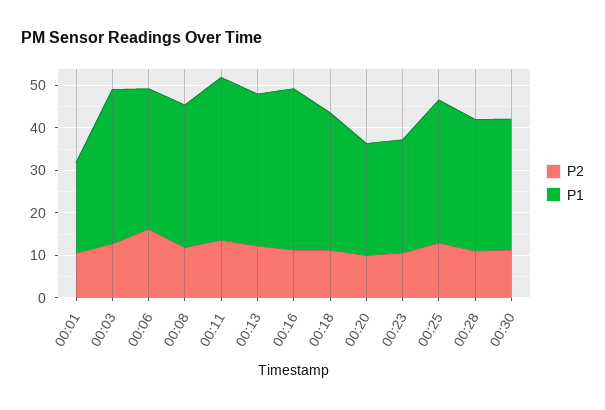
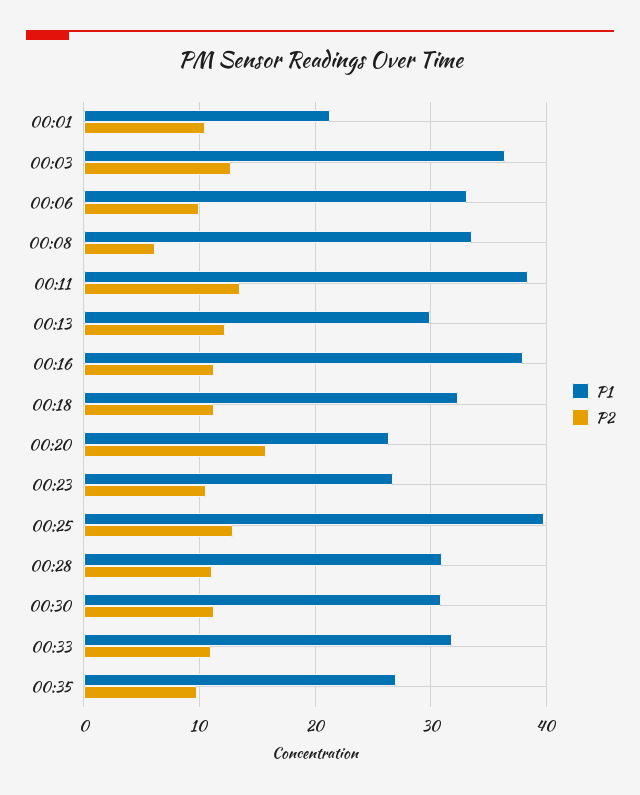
P2, 00:06: 16 -> 10
P2, 00:08: 12 -> 6
P1, 00:13: 36 -> 30
P2, 00:20: 10 -> 16
P1, 00:25: 34 -> 40
P1, 00:33: none -> 32
P2, 00:33: none -> 11
P1, 00:35: none -> 27
P2, 00:35: none -> 10

